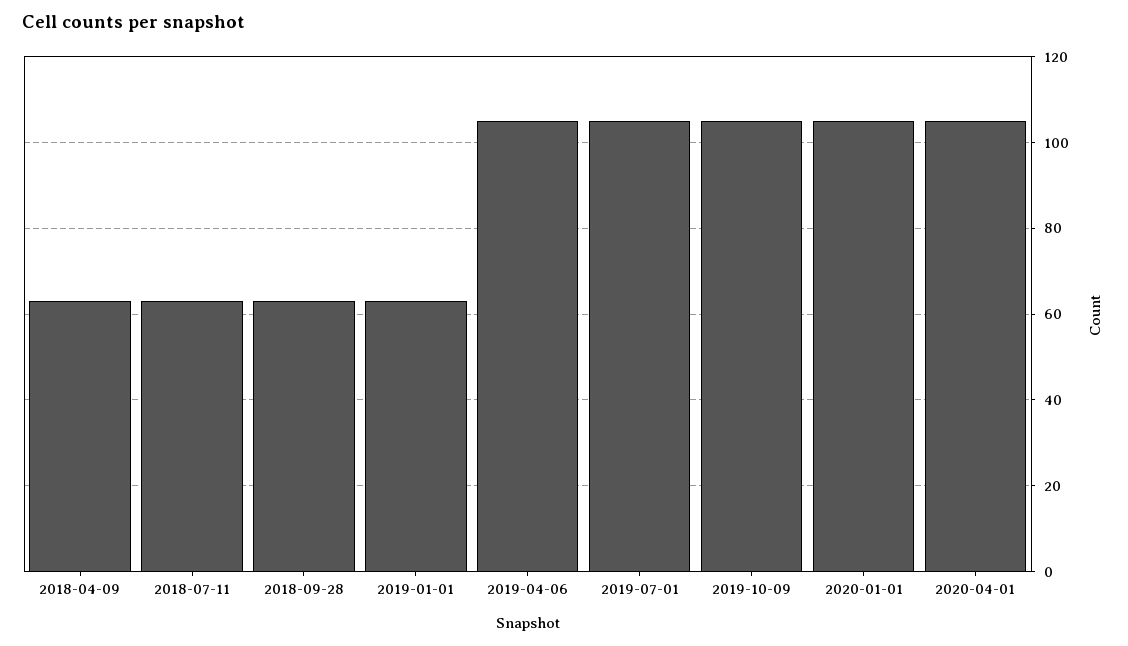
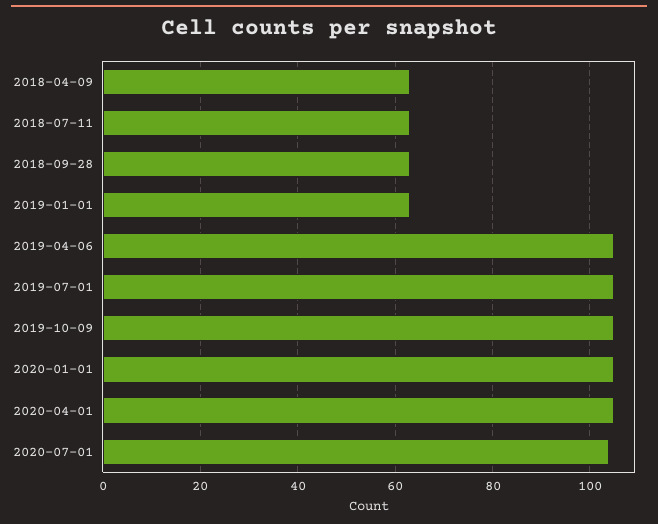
2020-07-01: none -> 105

